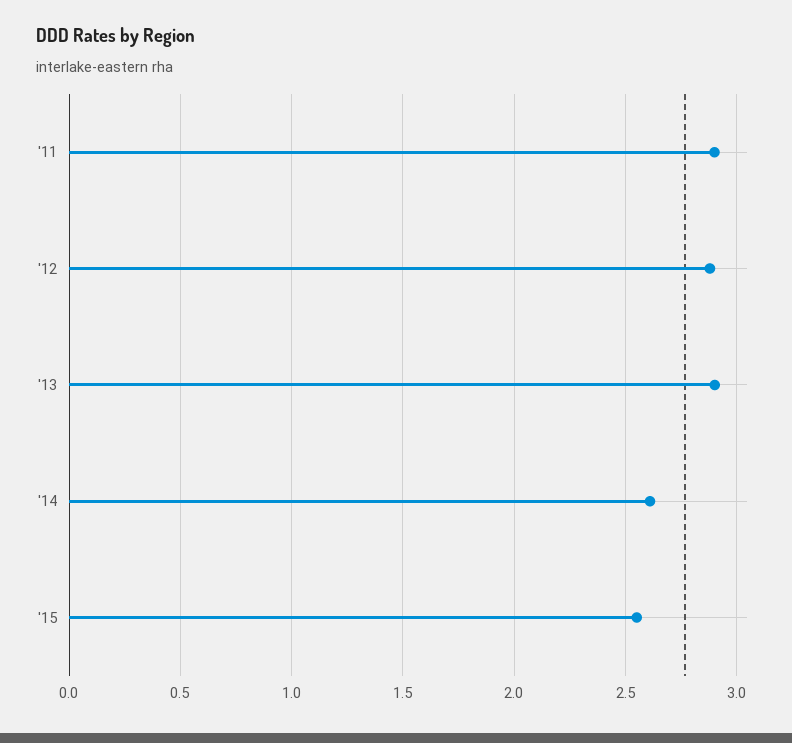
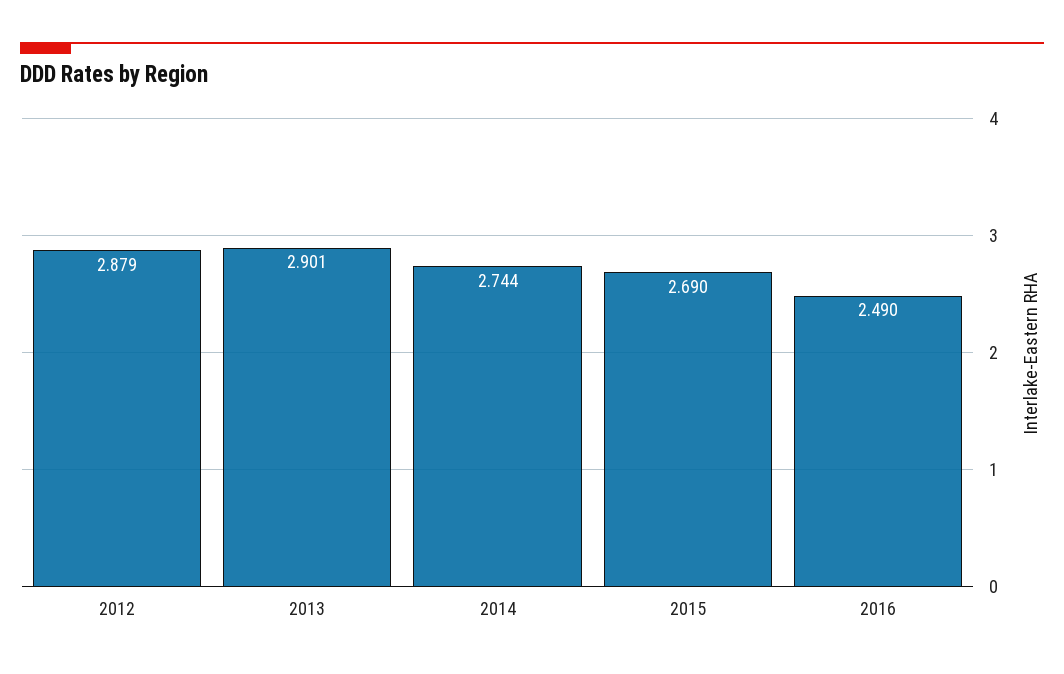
'11: 2.9 -> none
'14: 2.6 -> 2.744
'15: 2.55 -> 2.69
2016: none -> 2.49

